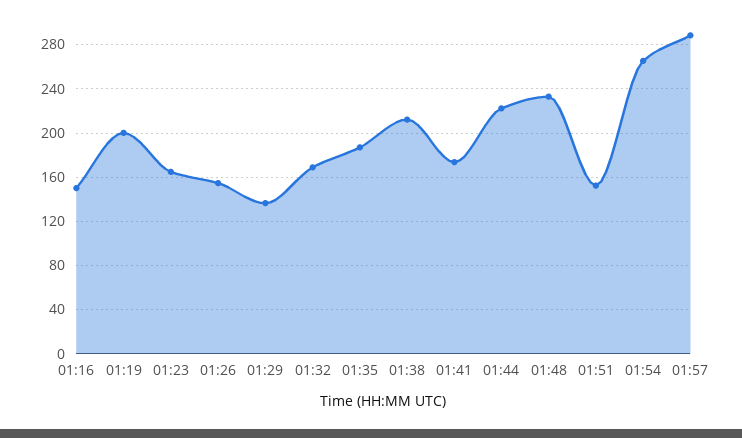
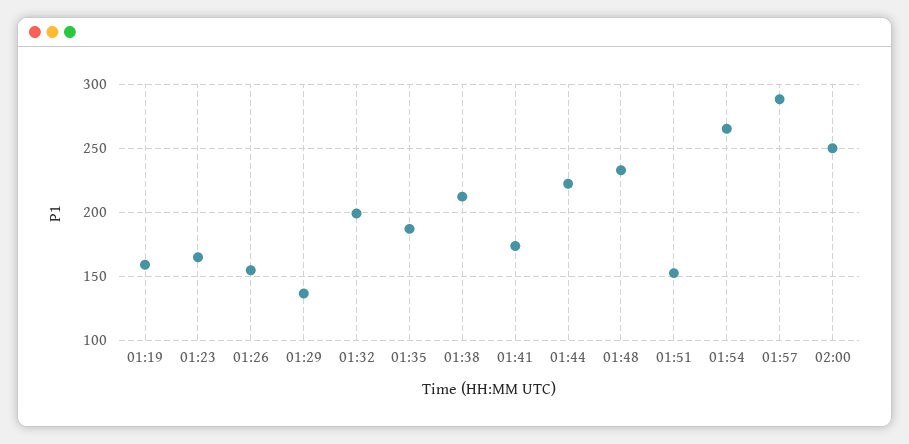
01:16: 150 -> none
01:19: 200 -> 160
01:32: 170 -> 200
02:00: none -> 250

